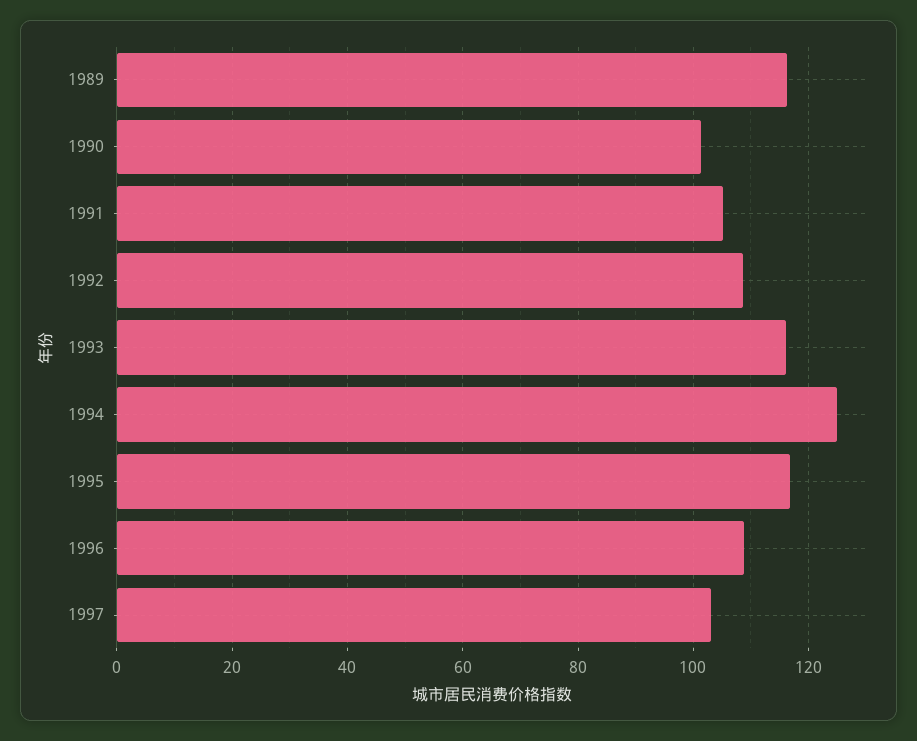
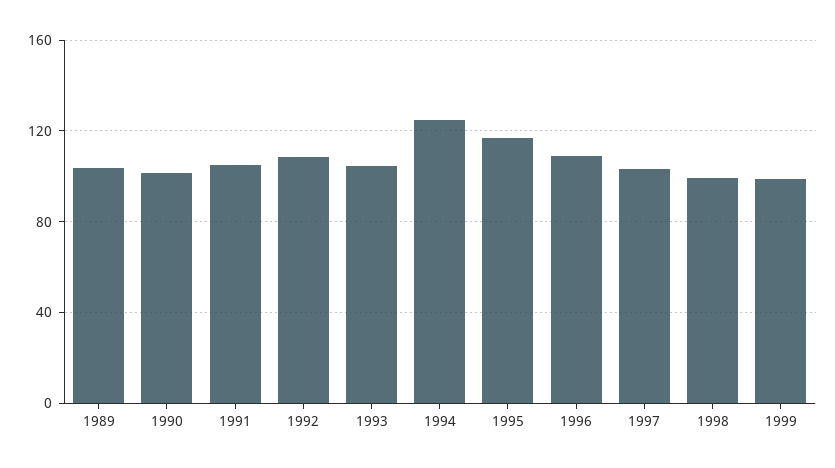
1989: 116 -> 105
1993: 116 -> 105
1998: none -> 100
1999: none -> 100

